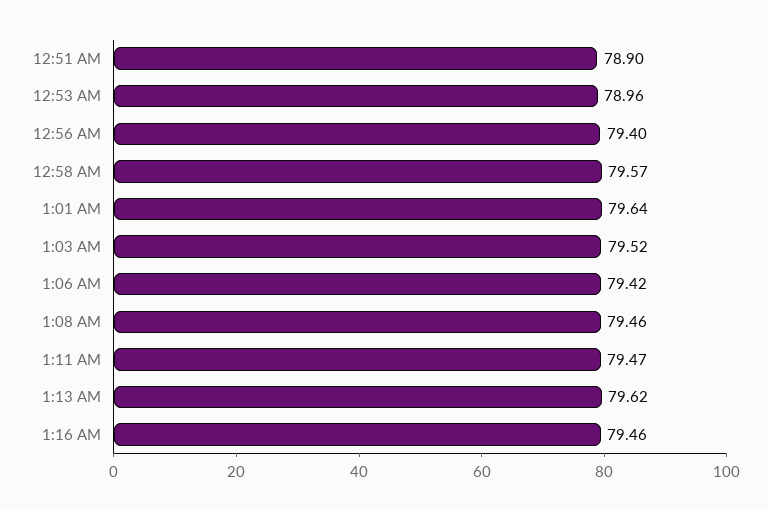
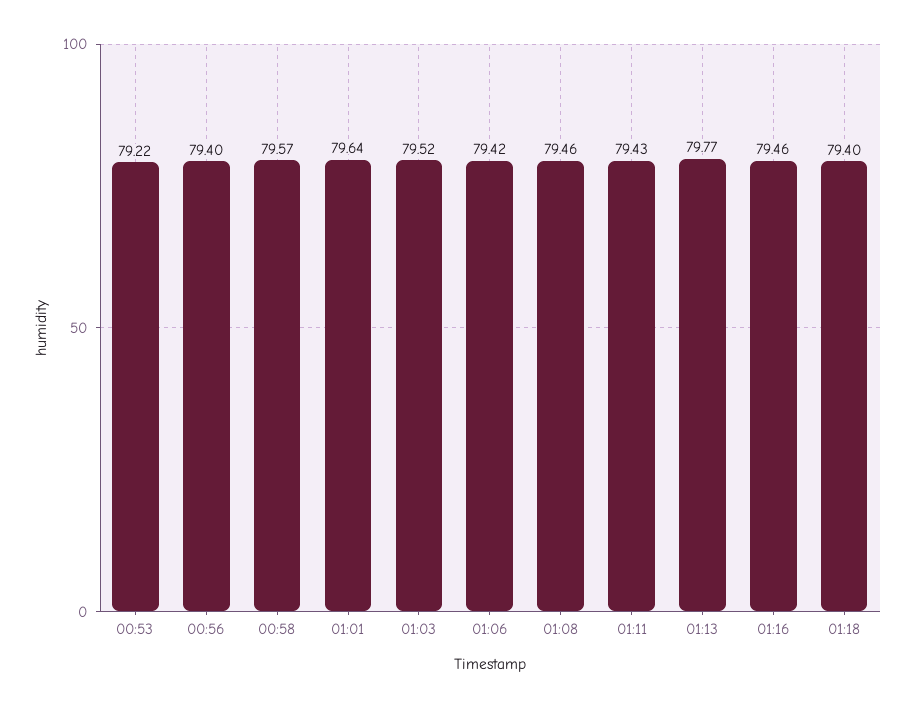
12:51 AM: 78.9 -> none
12:53 AM: 78.96 -> 79.22
1:11 AM: 79.47 -> 79.43
1:13 AM: 79.62 -> 79.77
01:18: none -> 79.4

